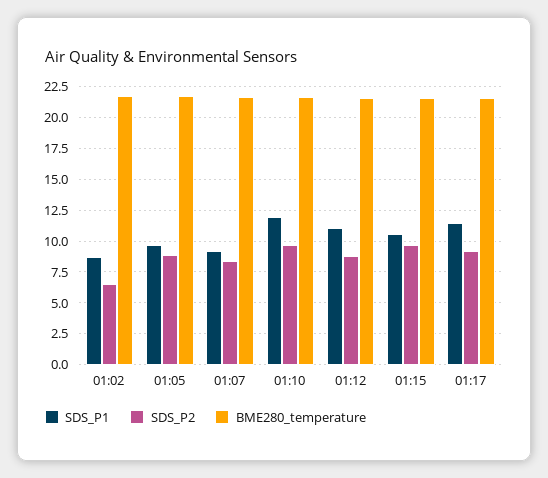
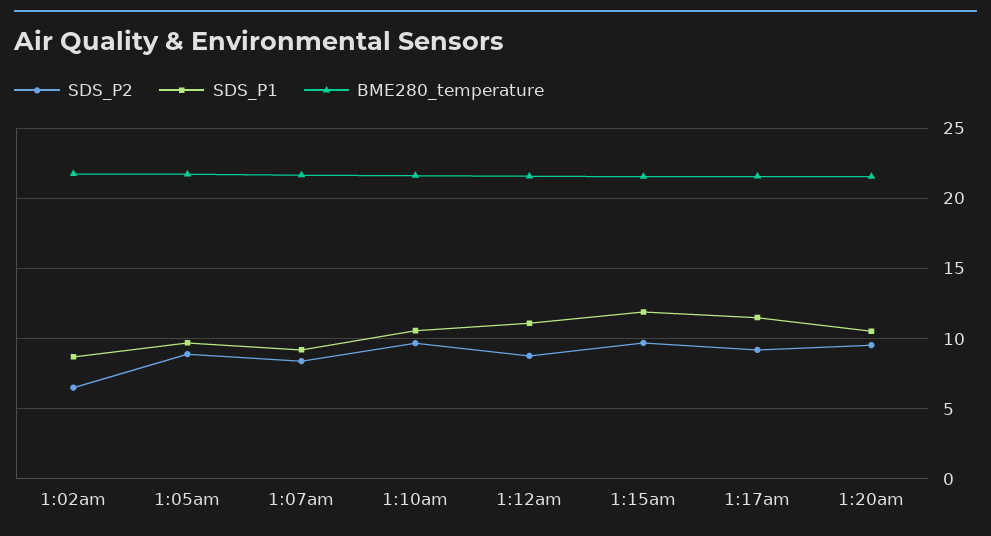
SDS_P1, 01:10: 12 -> 10.5
SDS_P1, 01:15: 10.5 -> 12
SDS_P2, 1:20am: none -> 9.5
SDS_P1, 1:20am: none -> 10.5
BME280_temperature, 1:20am: none -> 21.5

